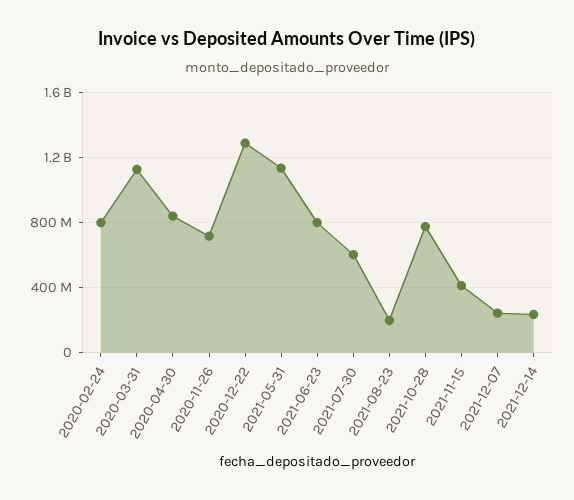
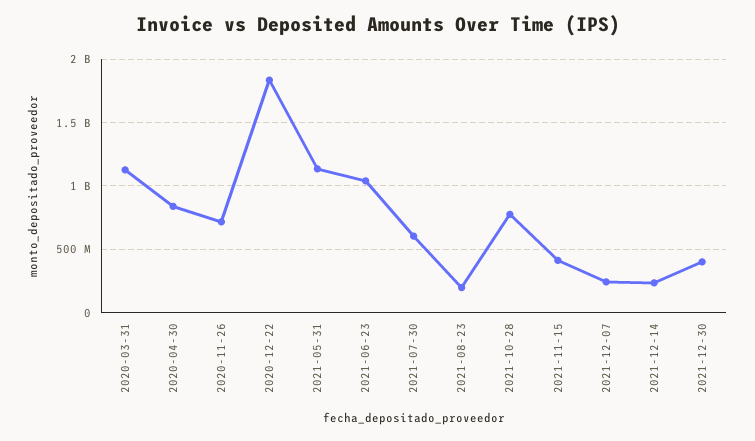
2020-02-24: 800000000 -> none
2020-12-22: 1300000000 -> 1850000000
2021-06-23: 800000000 -> 1050000000
2021-12-30: none -> 400000000

